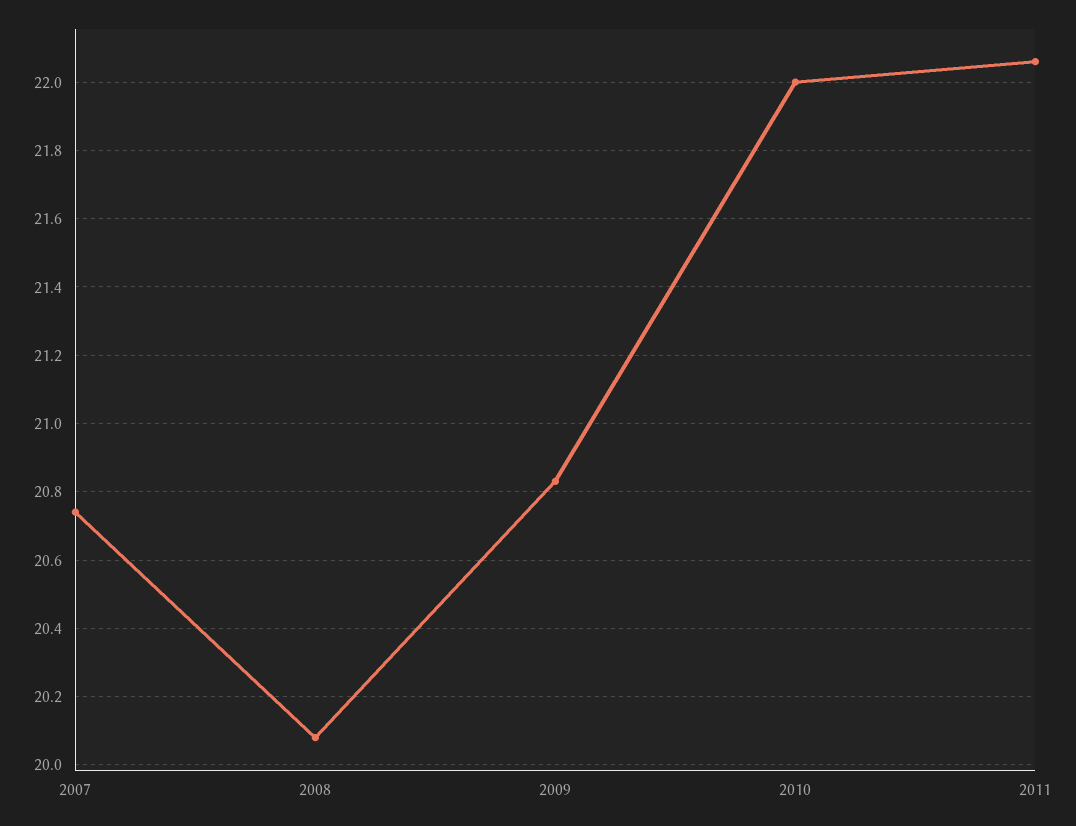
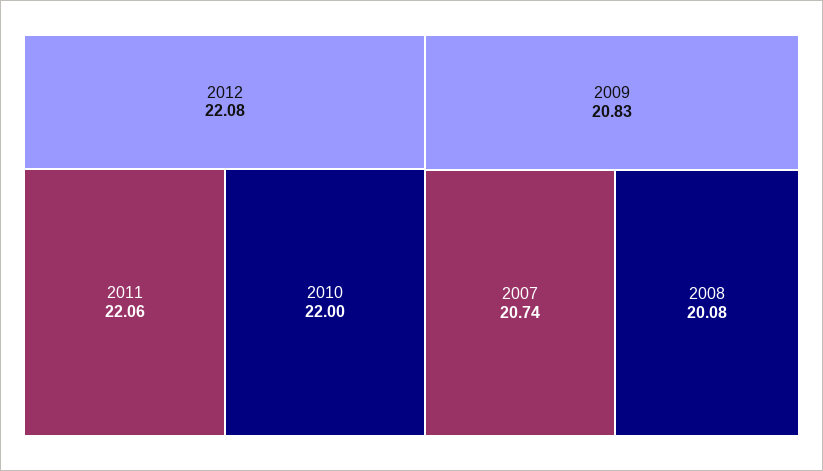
2012: none -> 22.08

